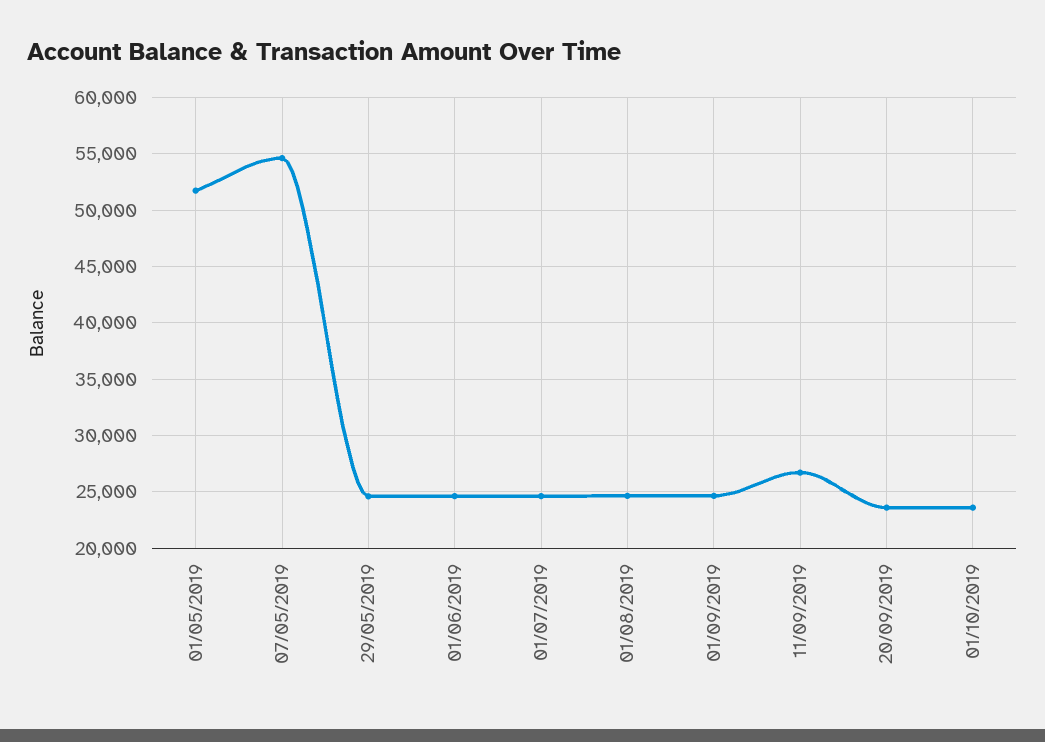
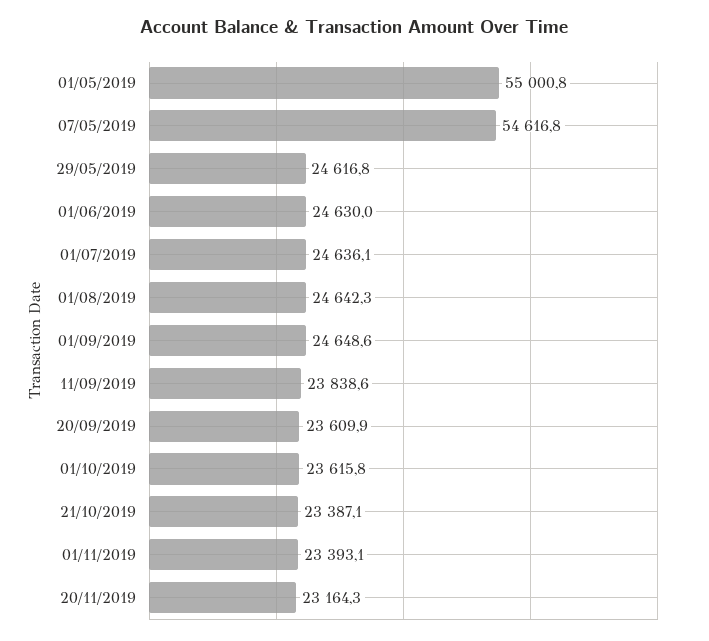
01/05/2019: 52000 -> 55000.8
11/09/2019: 27000 -> 23838.6
21/10/2019: none -> 23387.1
01/11/2019: none -> 23393.1
20/11/2019: none -> 23164.3

